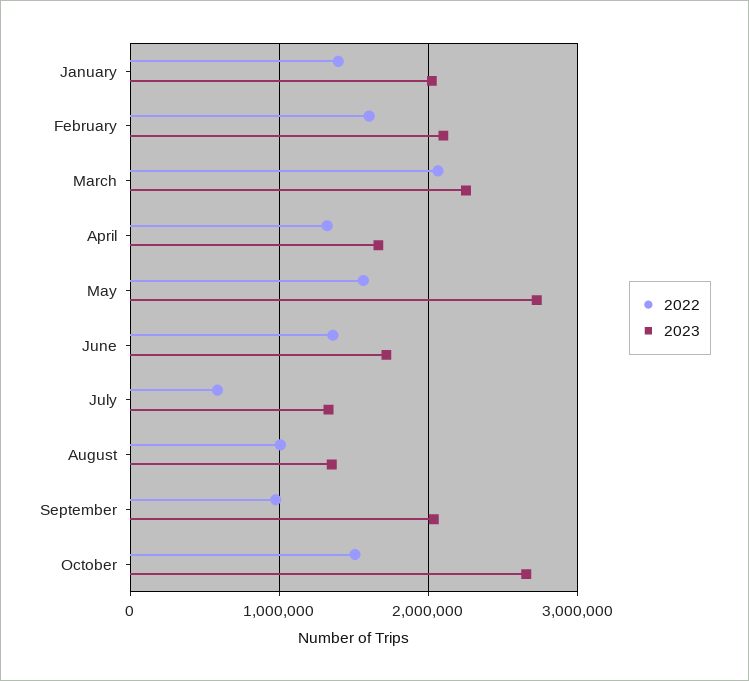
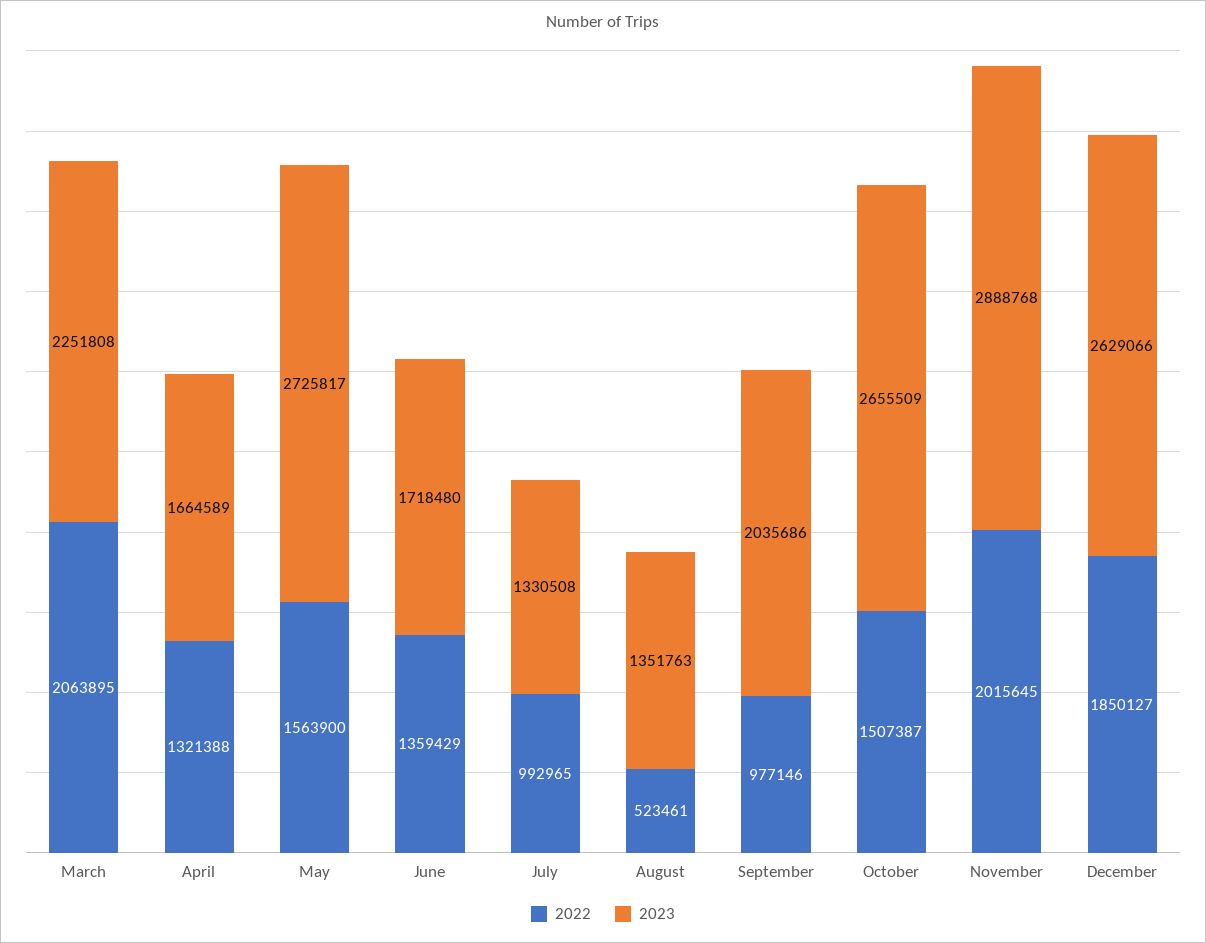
2022, January: 1400000 -> none
2023, January: 2000000 -> none
2022, February: 1600000 -> none
2023, February: 2100000 -> none
2022, July: 600000 -> 992965
2022, August: 1000000 -> 523461
2022, November: none -> 2015645
2023, November: none -> 2888768
2022, December: none -> 1850127
2023, December: none -> 2629066

